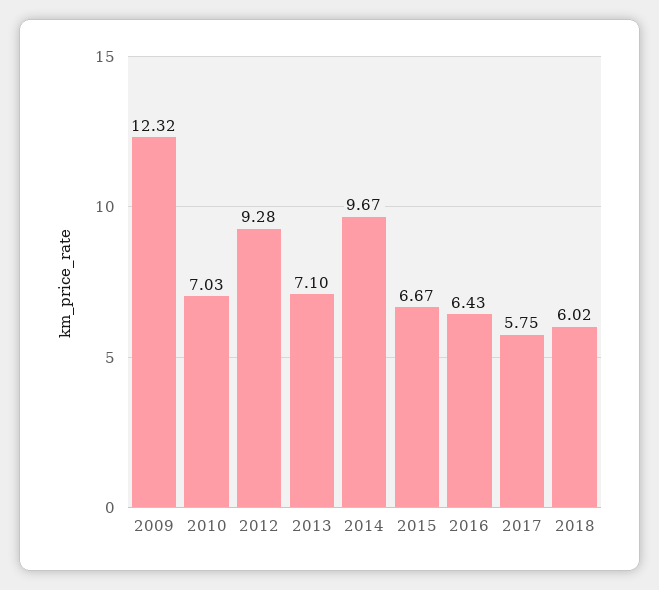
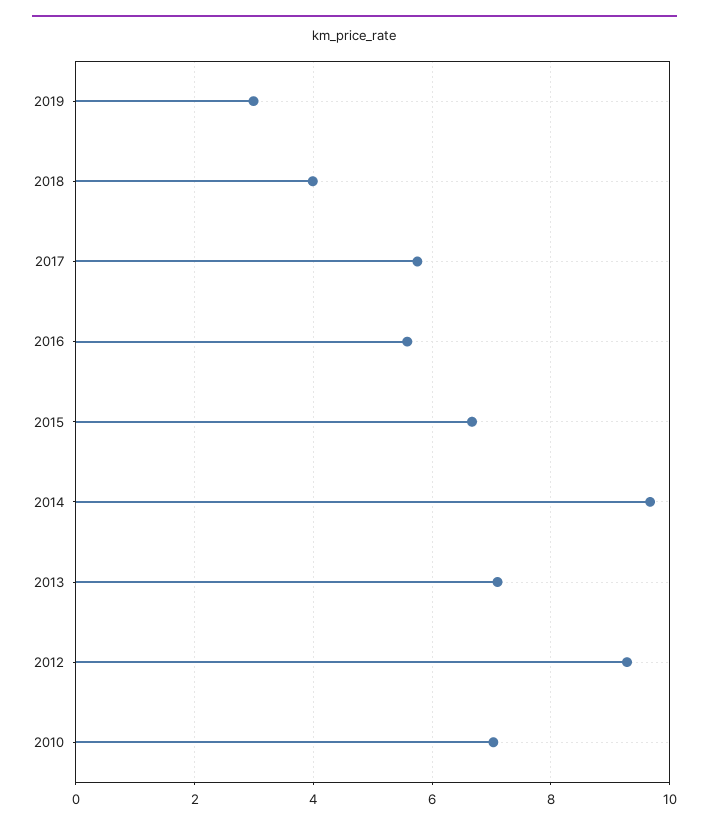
2009: 12.32 -> none
2016: 6.43 -> 5.6
2018: 6.02 -> 4
2019: none -> 3

